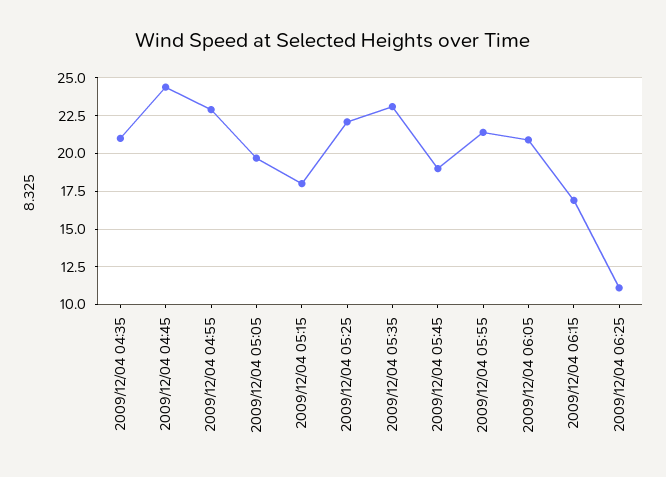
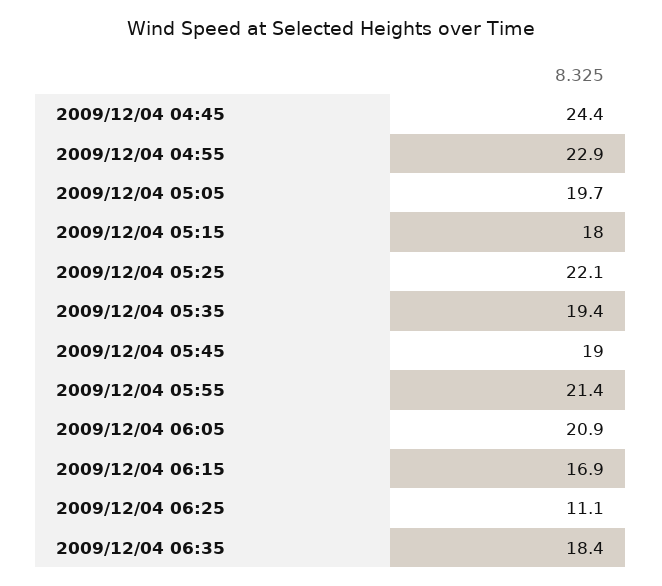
2009/12/04 04:35: 21 -> none
2009/12/04 05:35: 23 -> 19.4
2009/12/04 06:35: none -> 18.4

